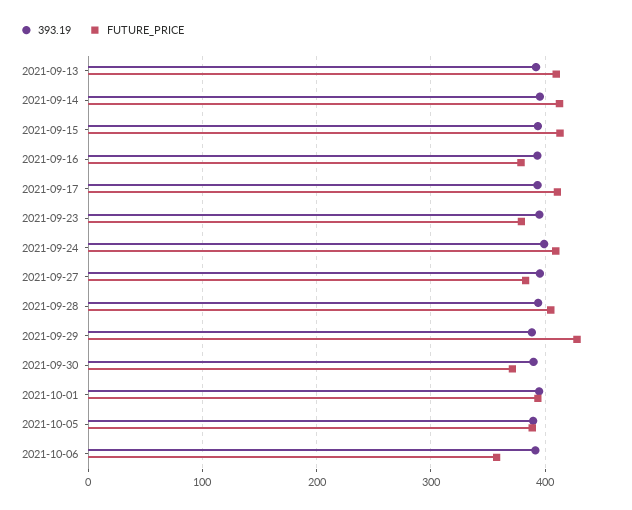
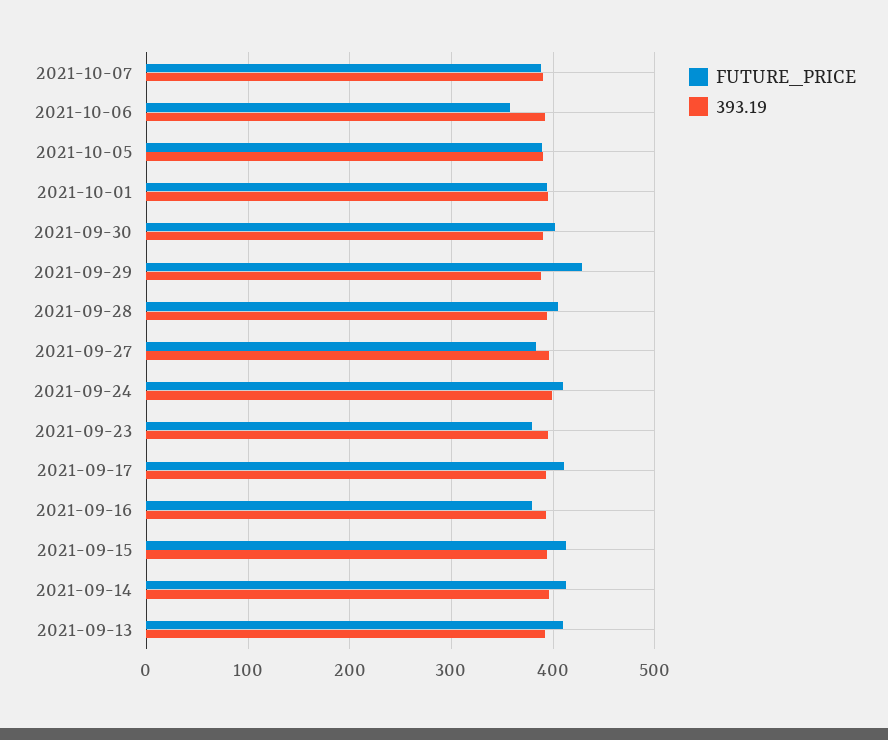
FUTURE_PRICE, 2021-09-30: 370 -> 400
FUTURE_PRICE, 2021-10-07: none -> 390
393.19, 2021-10-07: none -> 390

